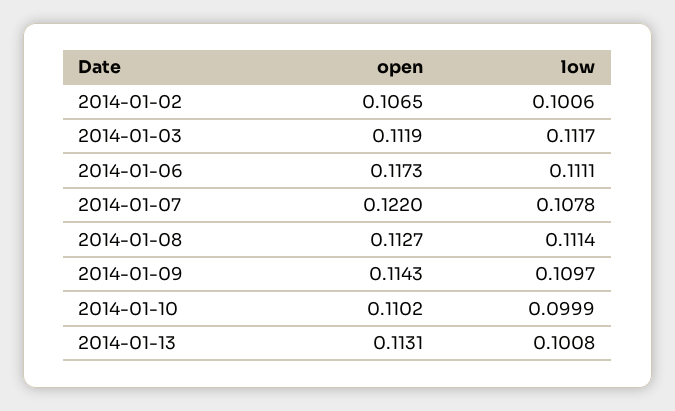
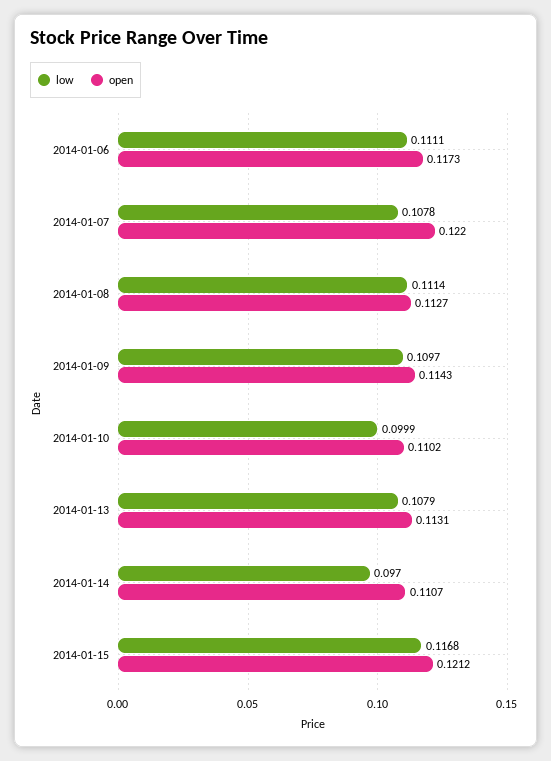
open, 2014-01-02: 0.1065 -> none
low, 2014-01-02: 0.1006 -> none
open, 2014-01-03: 0.1119 -> none
low, 2014-01-03: 0.1117 -> none
low, 2014-01-13: 0.1008 -> 0.1079
low, 2014-01-14: none -> 0.097
open, 2014-01-14: none -> 0.1107
low, 2014-01-15: none -> 0.1168
open, 2014-01-15: none -> 0.1212

